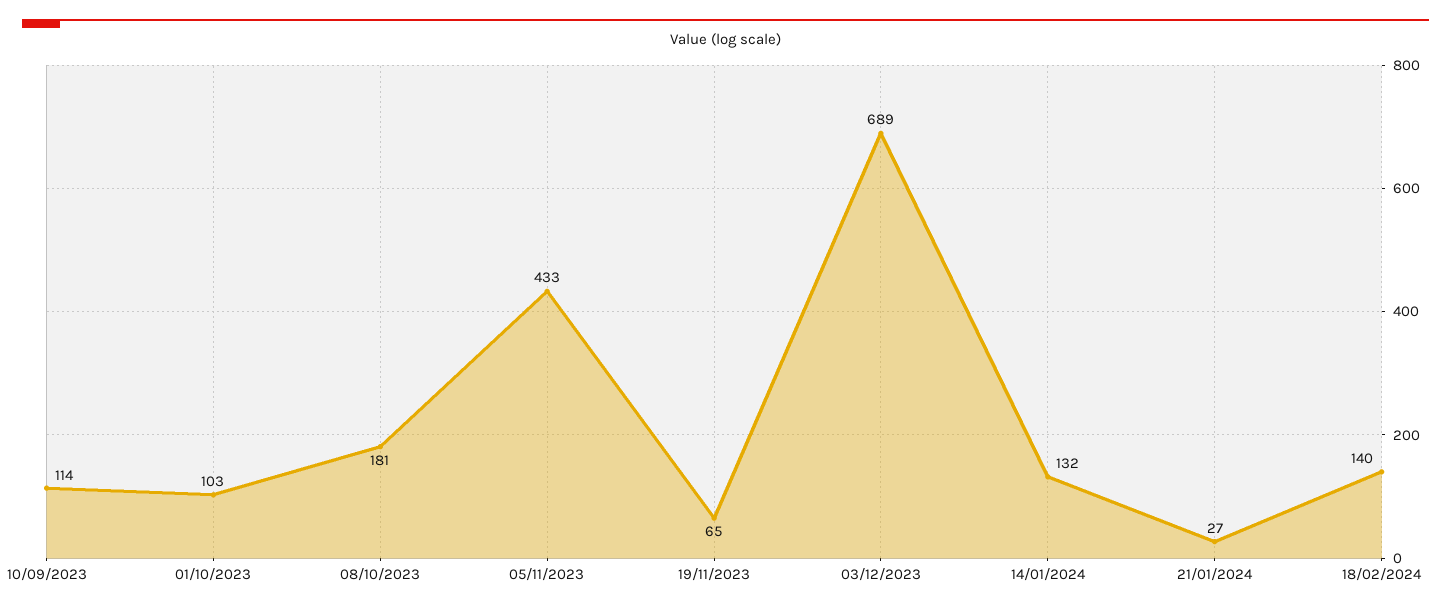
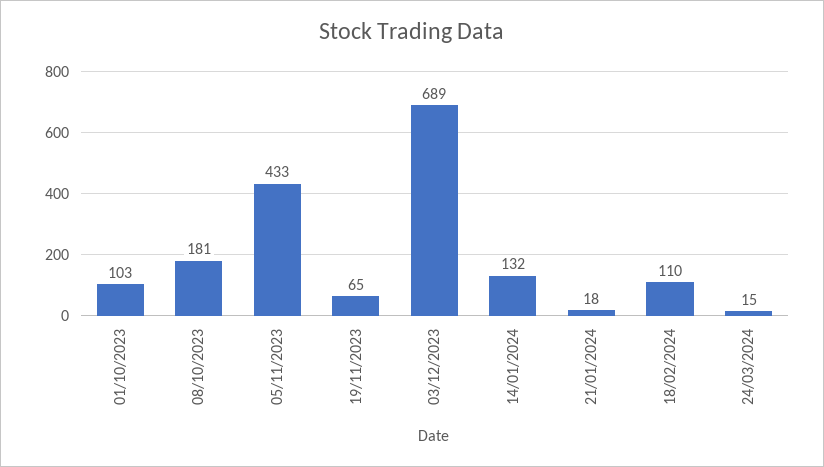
10/09/2023: 114 -> none
21/01/2024: 27 -> 18
18/02/2024: 140 -> 110
24/03/2024: none -> 15

